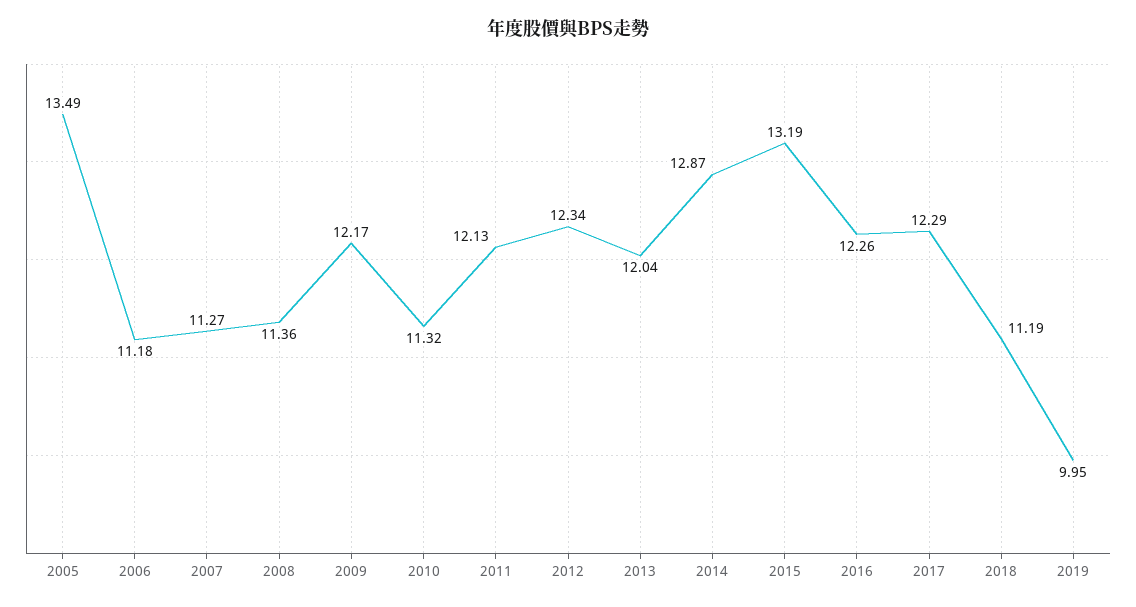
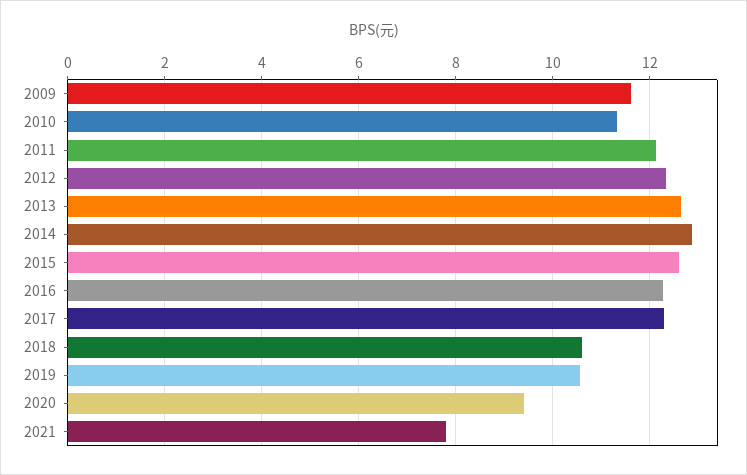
2005: 13.49 -> none
2006: 11.18 -> none
2007: 11.27 -> none
2008: 11.36 -> none
2009: 12.17 -> 11.6
2013: 12.04 -> 12.6
2015: 13.19 -> 12.6
2018: 11.19 -> 10.6
2019: 9.95 -> 10.6
2020: none -> 9.4
2021: none -> 7.8

